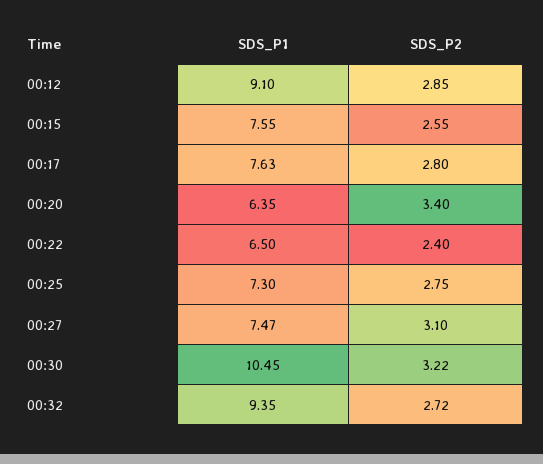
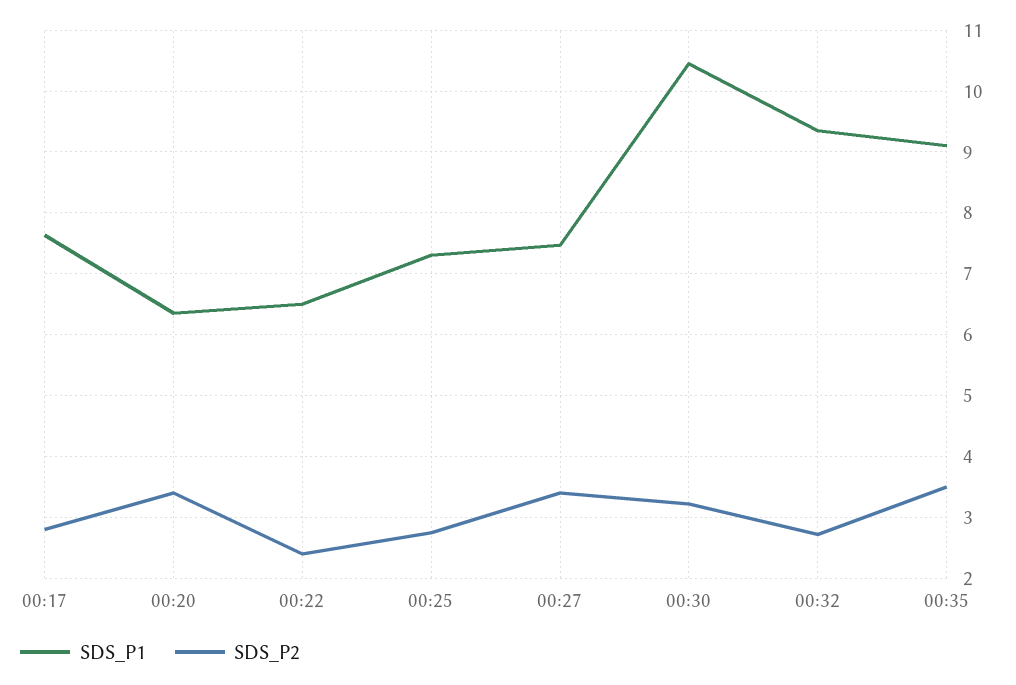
SDS_P1, 00:12: 9.1 -> none
SDS_P2, 00:12: 2.85 -> none
SDS_P1, 00:15: 7.55 -> none
SDS_P2, 00:15: 2.55 -> none
SDS_P2, 00:27: 3.1 -> 3.4
SDS_P1, 00:35: none -> 9.1
SDS_P2, 00:35: none -> 3.5

